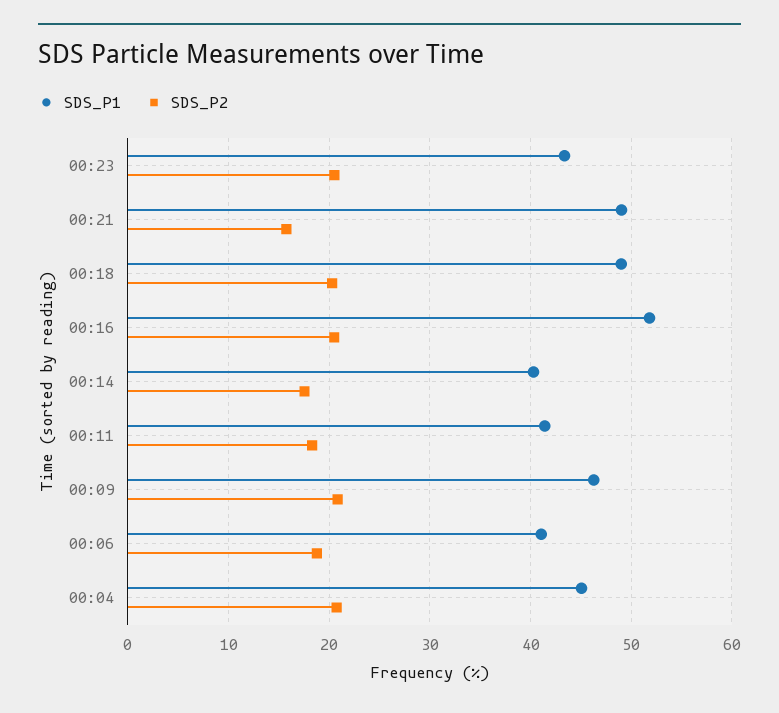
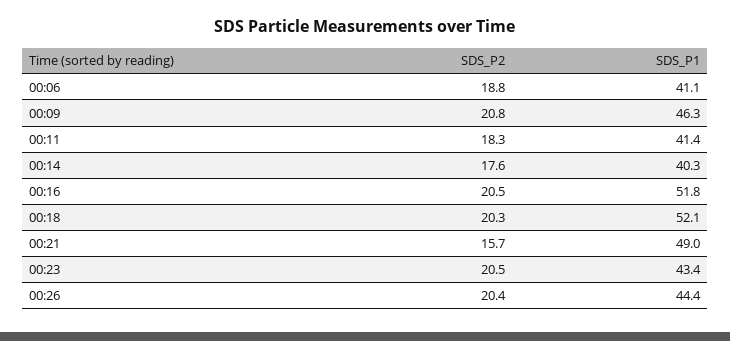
SDS_P1, 00:18: 49 -> 52.1
SDS_P1, 00:04: 45 -> none
SDS_P2, 00:04: 21 -> none
SDS_P2, 00:26: none -> 20.4
SDS_P1, 00:26: none -> 44.4

